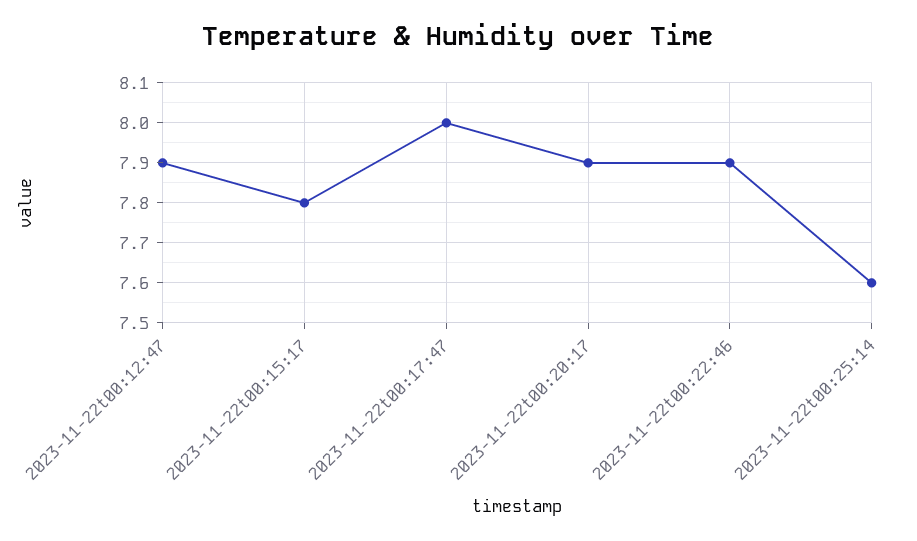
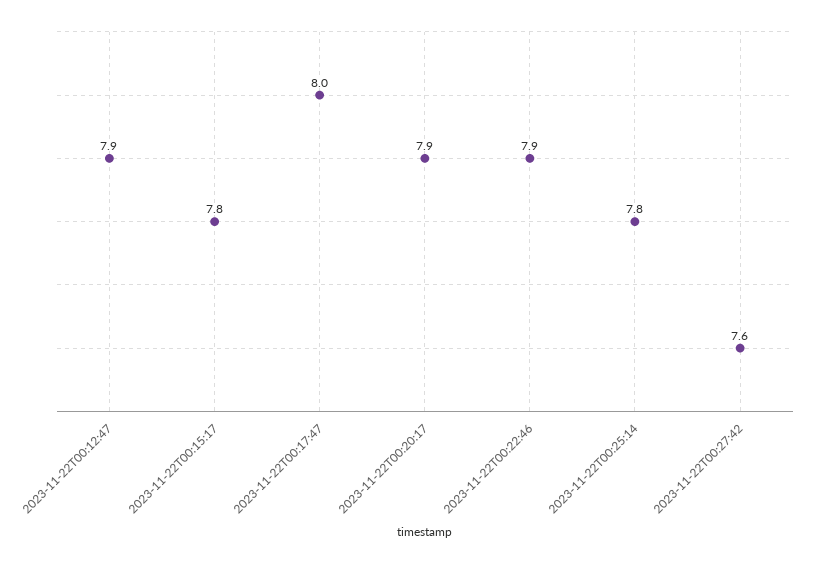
2023-11-22t00:25:14: 7.6 -> 7.8
2023-11-22T00:27:42: none -> 7.6

